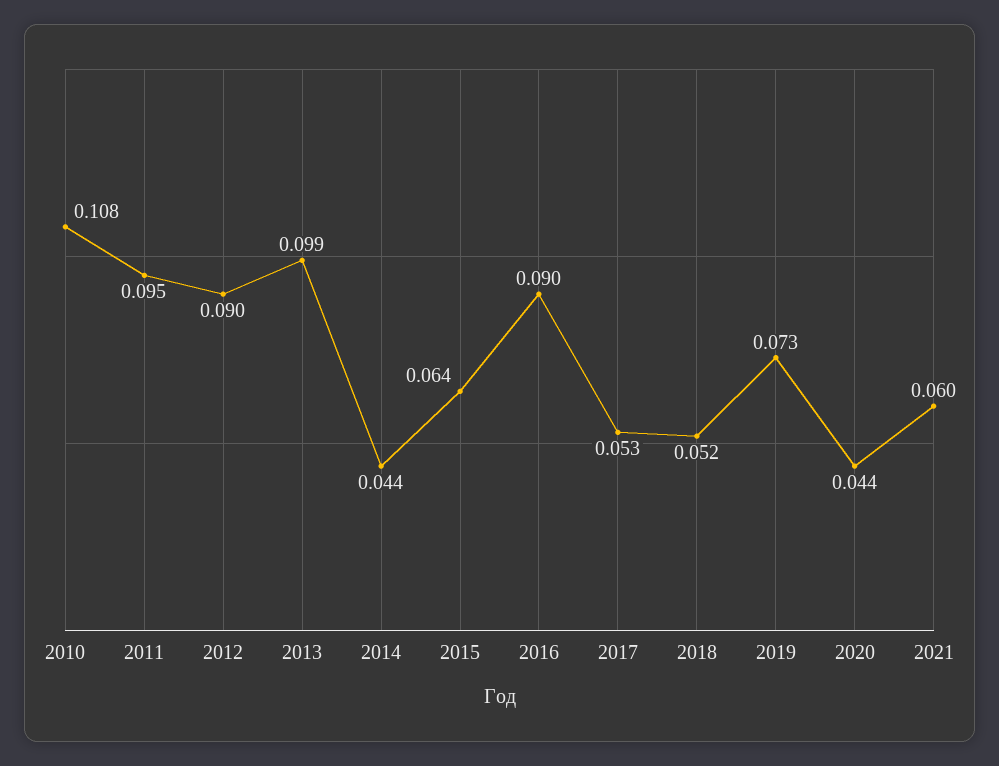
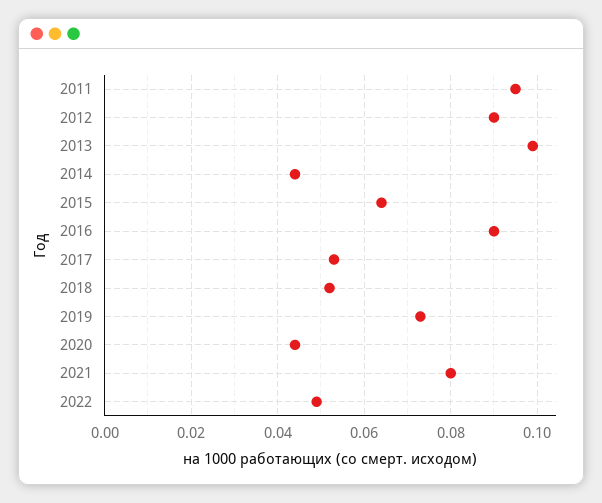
2010: 0.108 -> none
2021: 0.06 -> 0.08
2022: none -> 0.05

